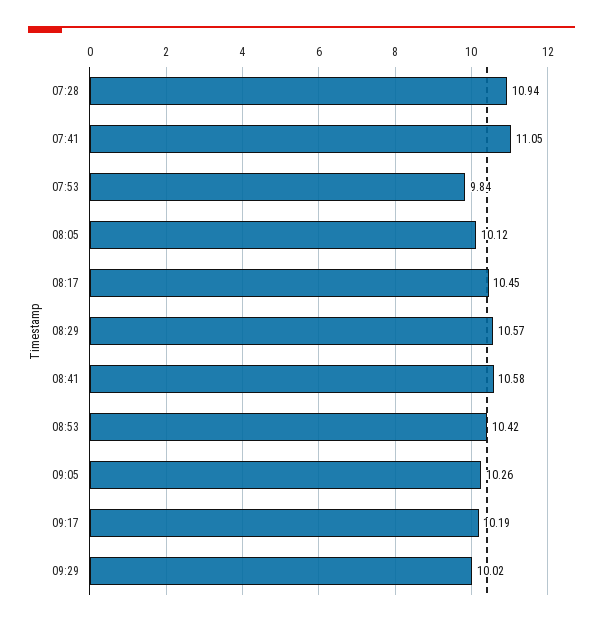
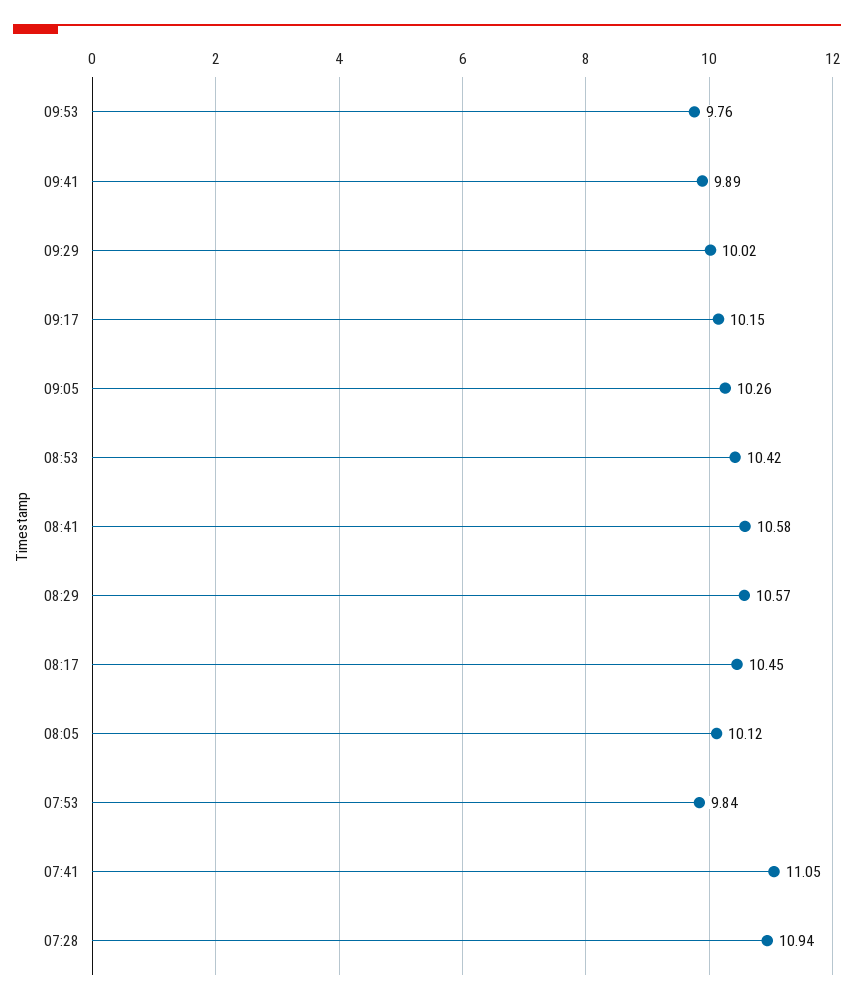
09:17: 10.19 -> 10.15
09:53: none -> 9.76
09:41: none -> 9.89

